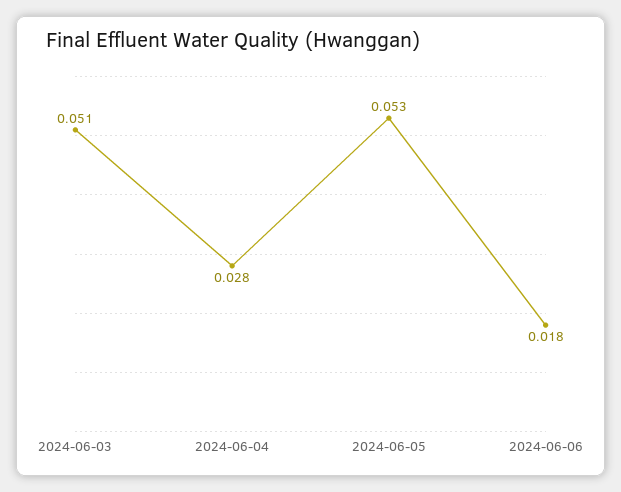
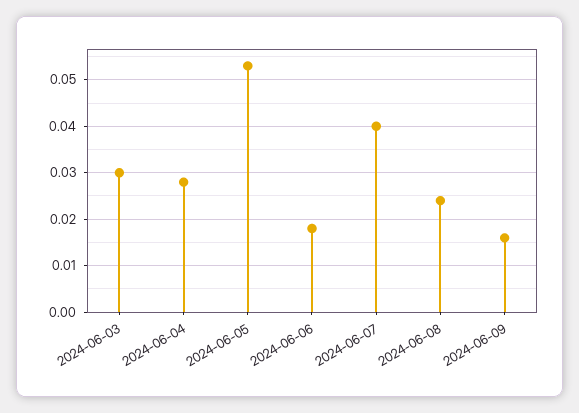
2024-06-03: 0.051 -> 0.03
2024-06-07: none -> 0.04
2024-06-08: none -> 0.025
2024-06-09: none -> 0.015

